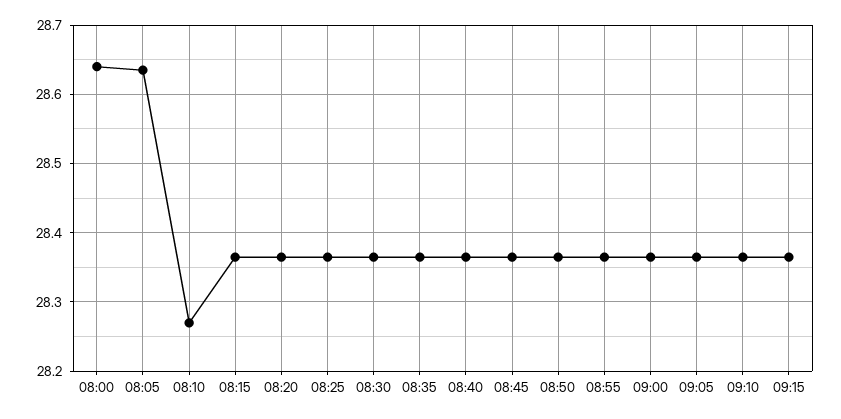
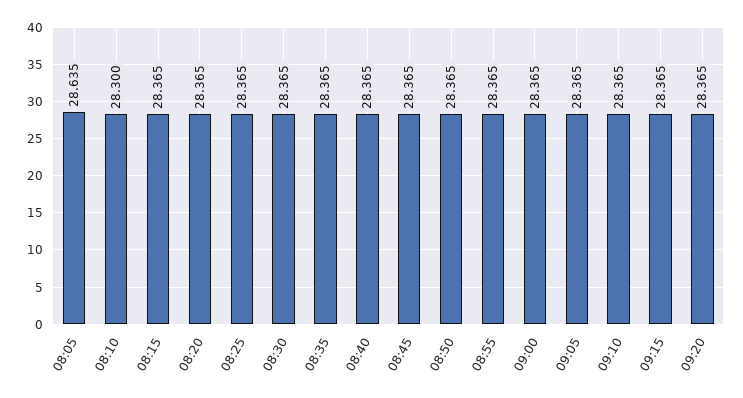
08:00: 28.64 -> none
08:10: 28.27 -> 28.3
09:20: none -> 28.365

